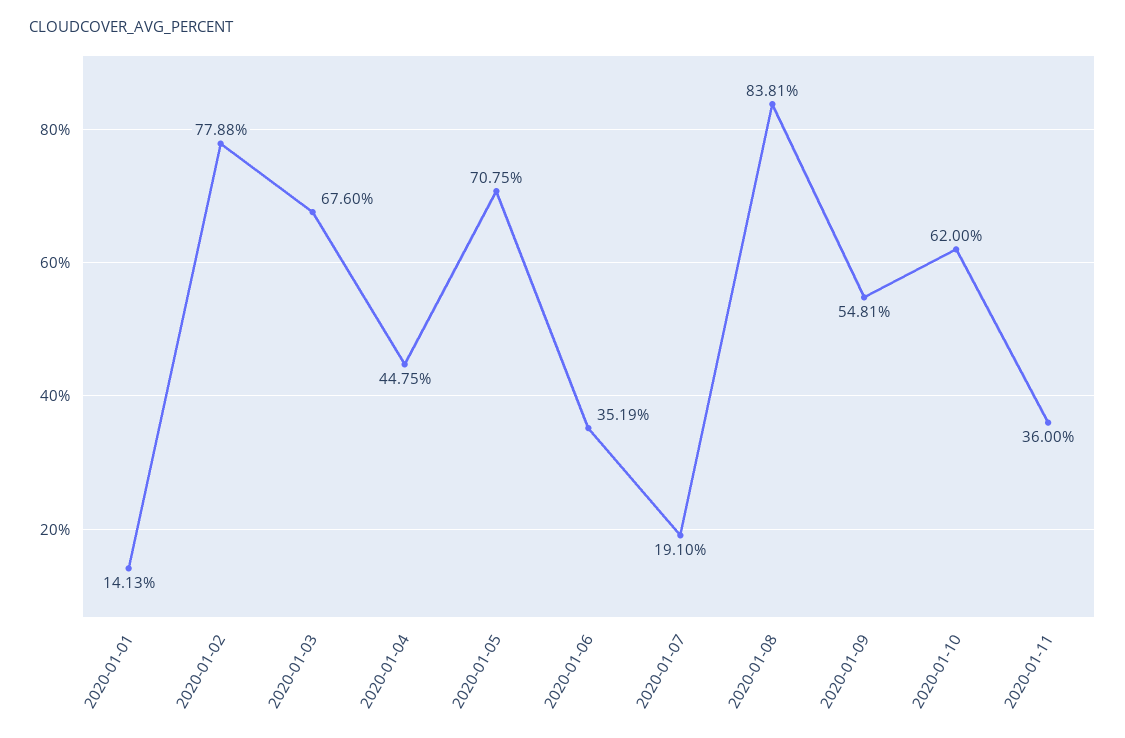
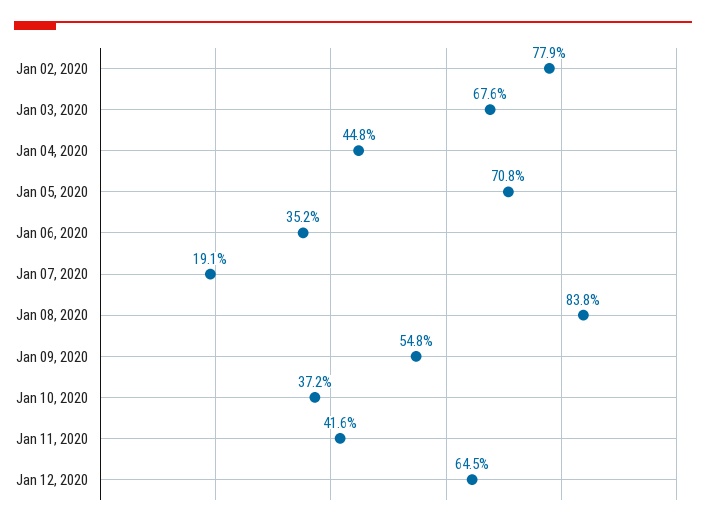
2020-01-01: 14.13 -> none
2020-01-10: 62 -> 37.2
2020-01-11: 36 -> 41.6
Jan 12, 2020: none -> 64.5

